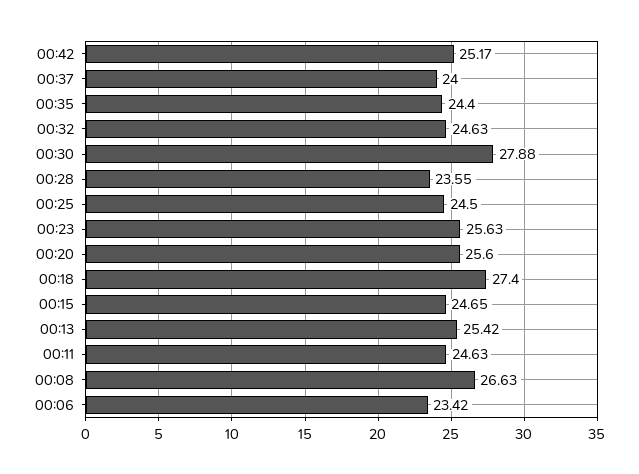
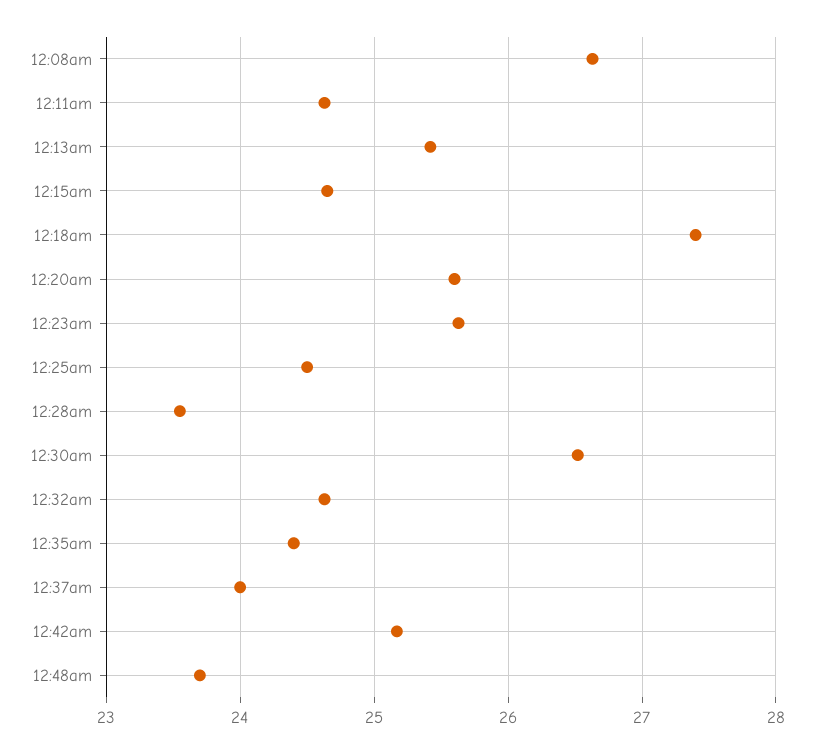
00:30: 27.88 -> 26.5
00:06: 23.42 -> none
12:48am: none -> 23.7

